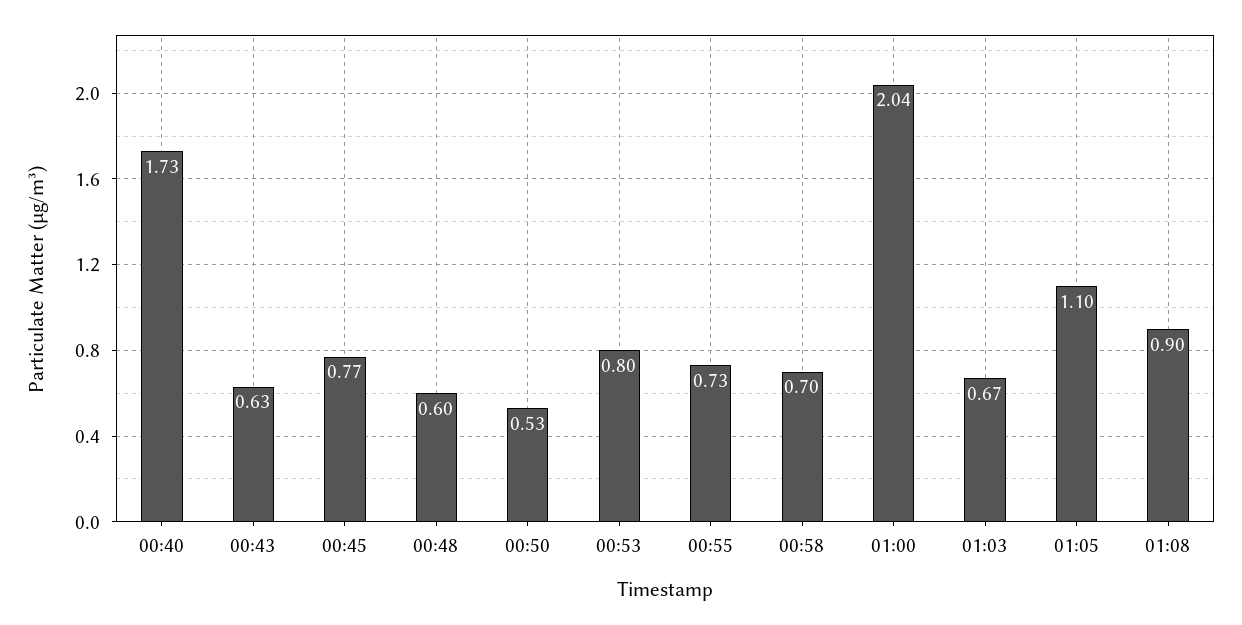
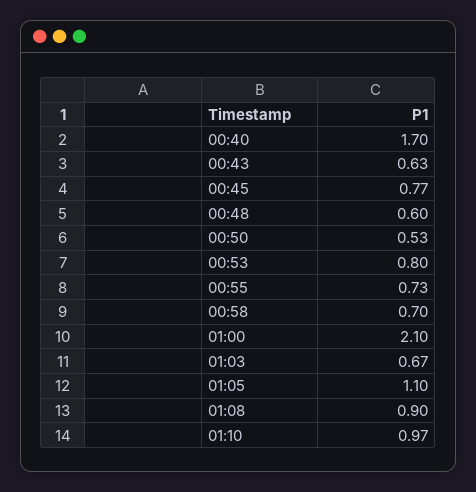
00:40: 1.73 -> 1.7
01:00: 2.04 -> 2.1
01:10: none -> 0.97

